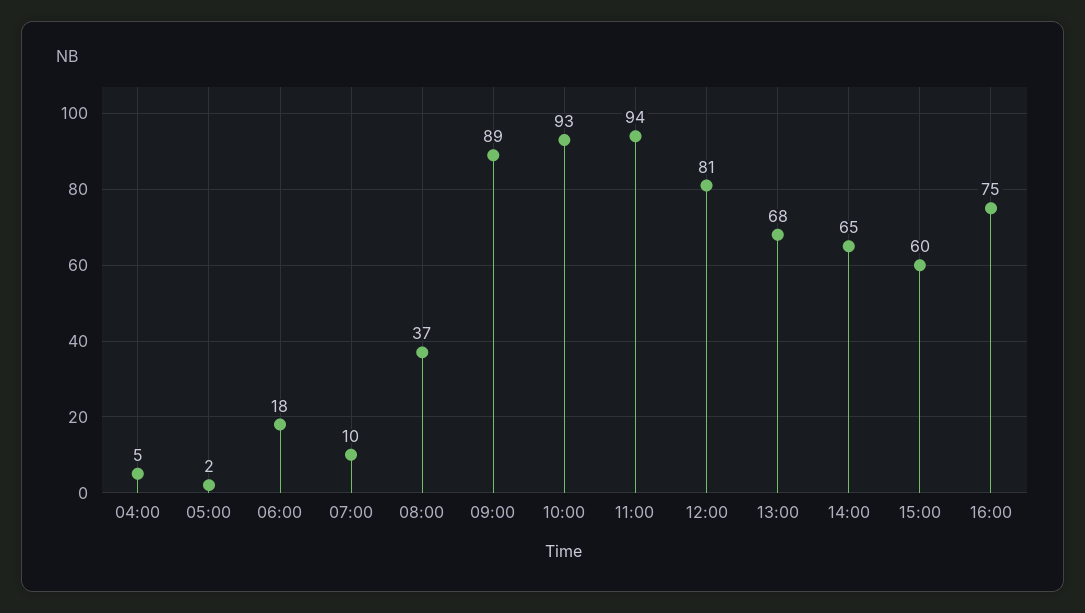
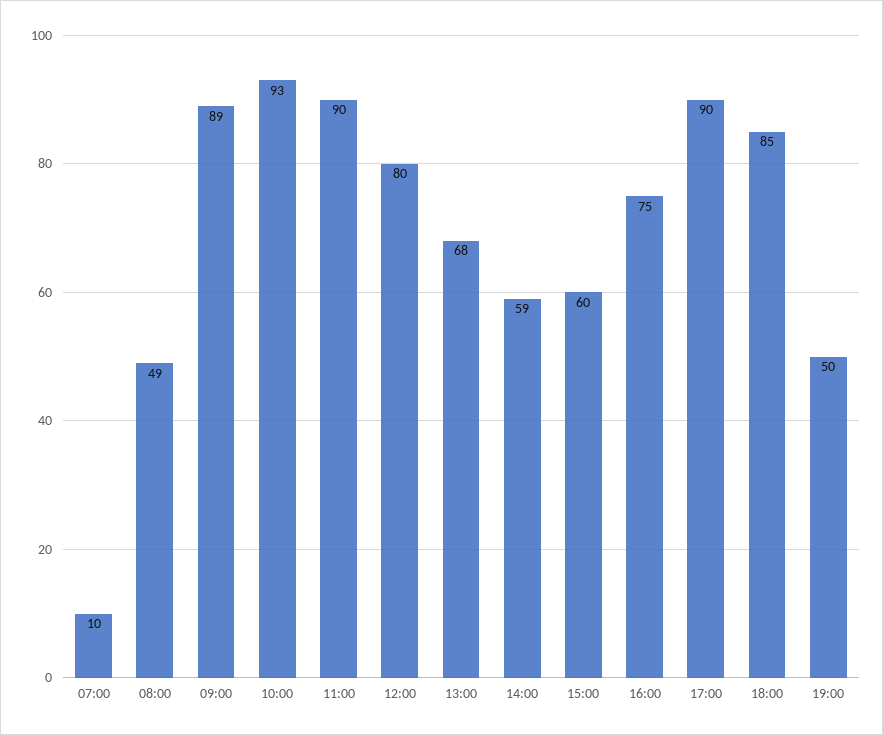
04:00: 5 -> none
05:00: 2 -> none
06:00: 18 -> none
08:00: 37 -> 49
11:00: 94 -> 90
12:00: 81 -> 80
14:00: 65 -> 59
17:00: none -> 90
18:00: none -> 85
19:00: none -> 50

